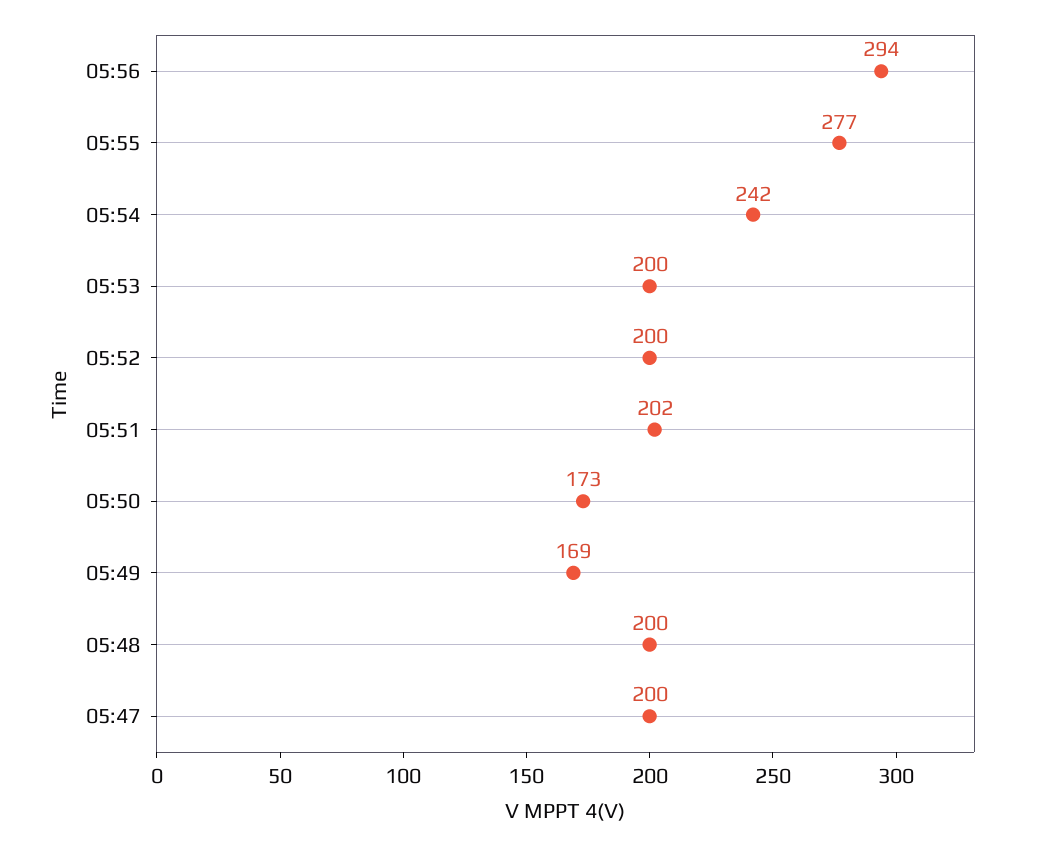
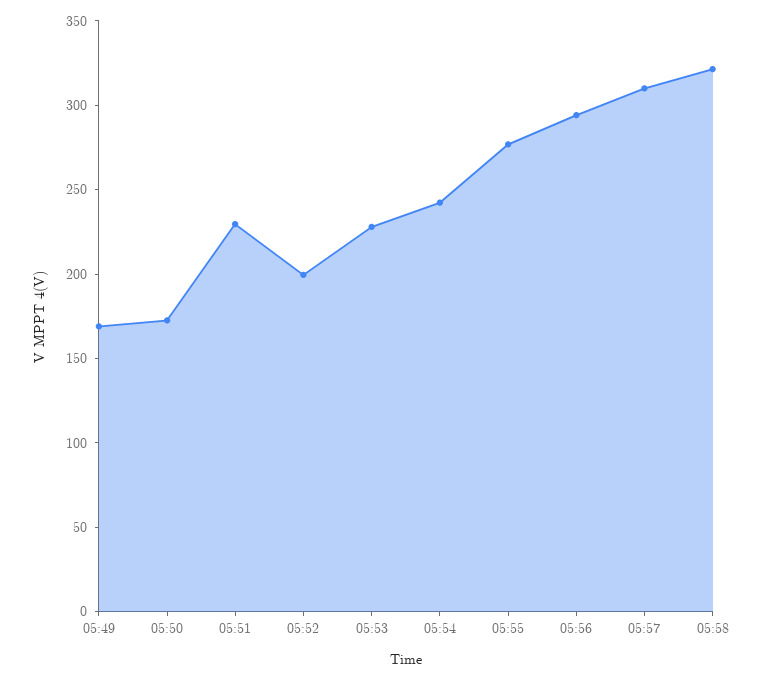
05:53: 200 -> 230
05:51: 202 -> 230
05:48: 200 -> none
05:47: 200 -> none
05:57: none -> 310
05:58: none -> 320

